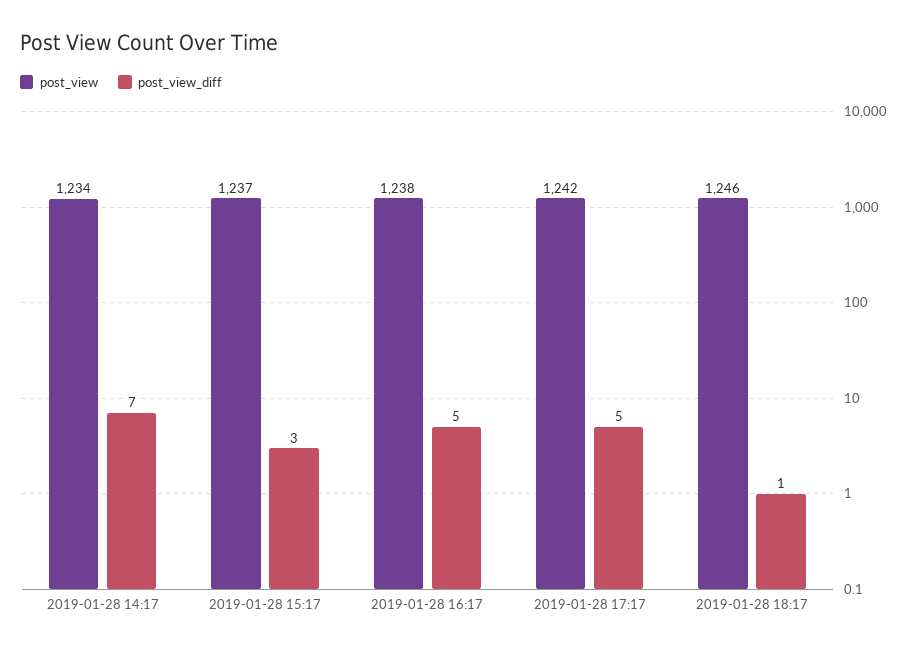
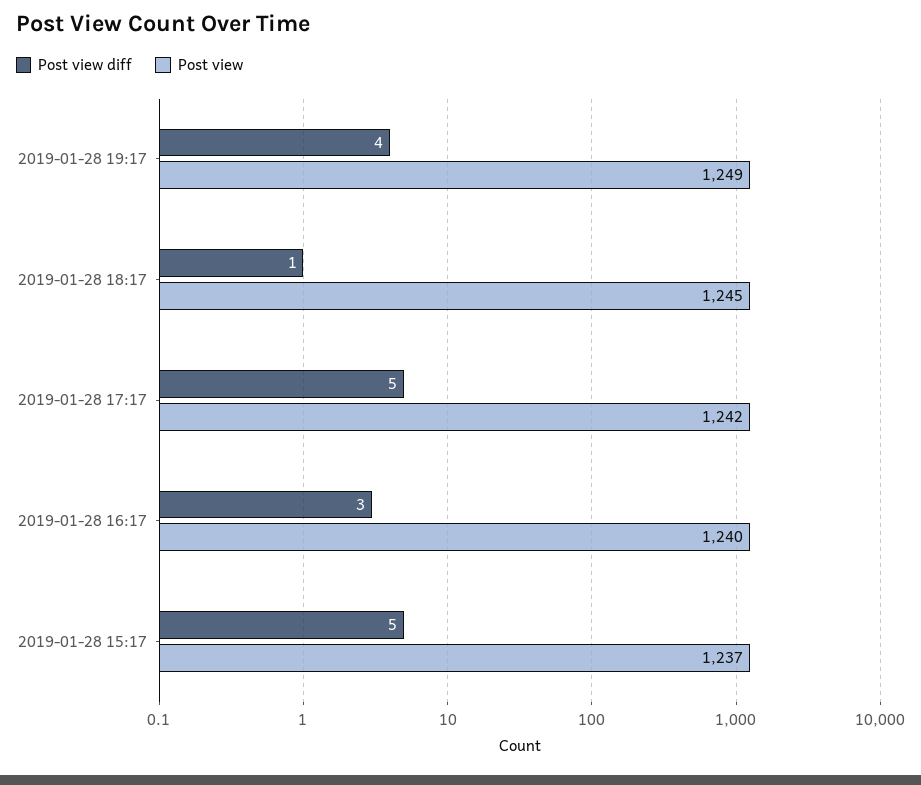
post_view, 2019-01-28 14:17: 1234 -> none
post_view_diff, 2019-01-28 14:17: 7 -> none
post_view_diff, 2019-01-28 15:17: 3 -> 5
post_view, 2019-01-28 16:17: 1238 -> 1240
post_view_diff, 2019-01-28 16:17: 5 -> 3
post_view, 2019-01-28 18:17: 1246 -> 1245
post_view_diff, 2019-01-28 19:17: none -> 4
post_view, 2019-01-28 19:17: none -> 1249

